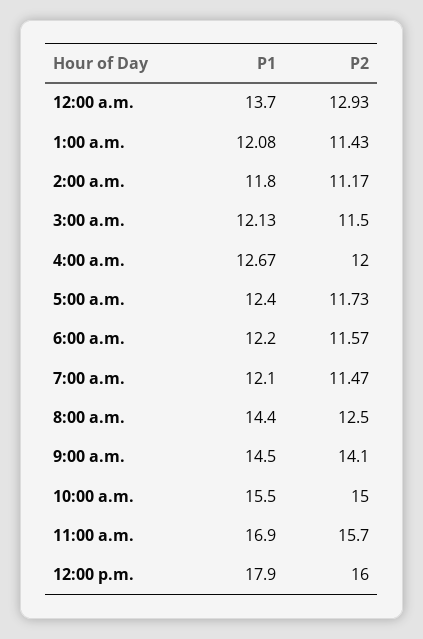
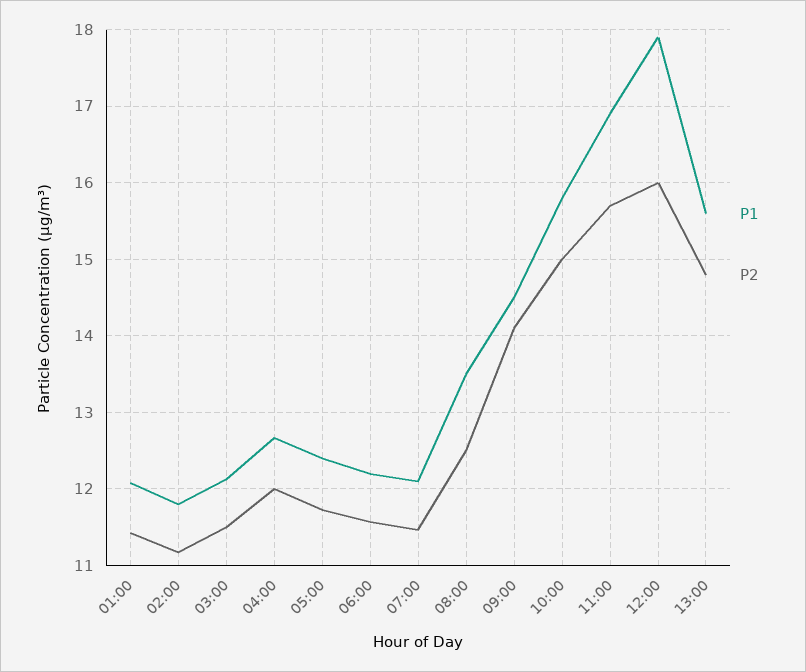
P1, 12:00 a.m.: 13.7 -> none
P2, 12:00 a.m.: 12.93 -> none
P1, 8:00 a.m.: 14.4 -> 13.5
P1, 10:00 a.m.: 15.5 -> 15.8
P1, 13:00: none -> 15.6
P2, 13:00: none -> 14.8

